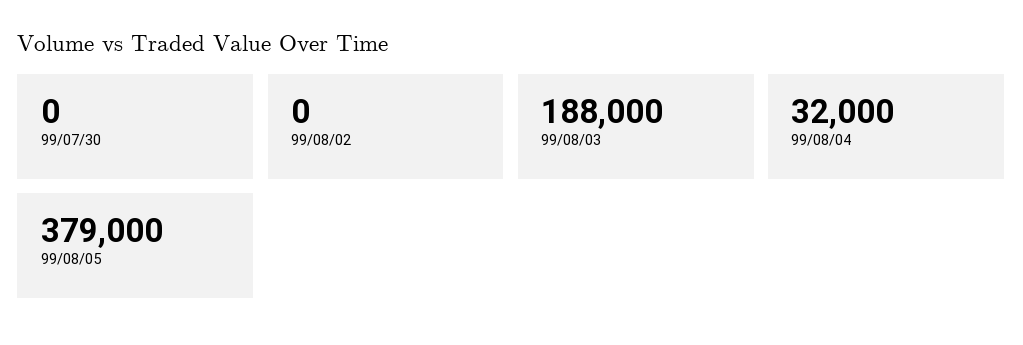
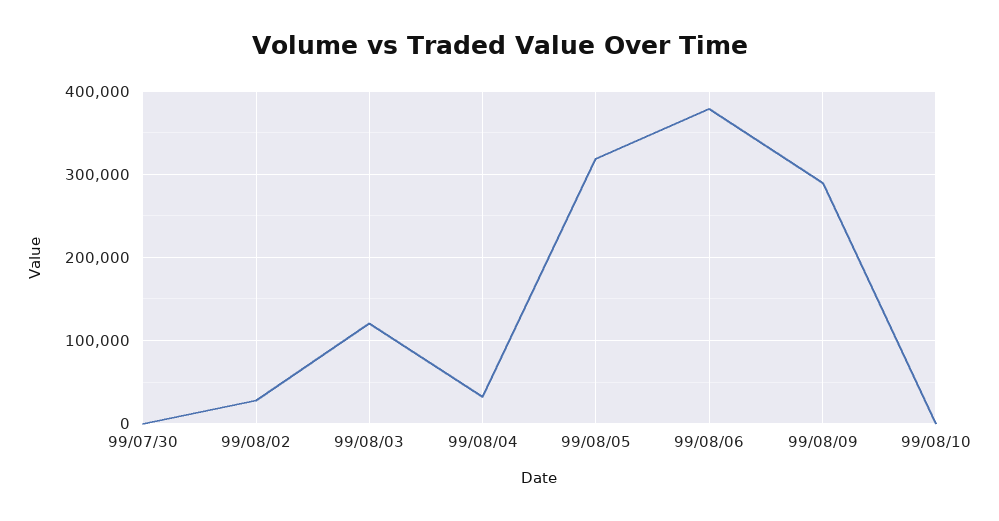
99/08/02: 0 -> 30000
99/08/03: 188000 -> 120000
99/08/05: 379000 -> 320000
99/08/06: none -> 380000
99/08/09: none -> 290000
99/08/10: none -> 0

